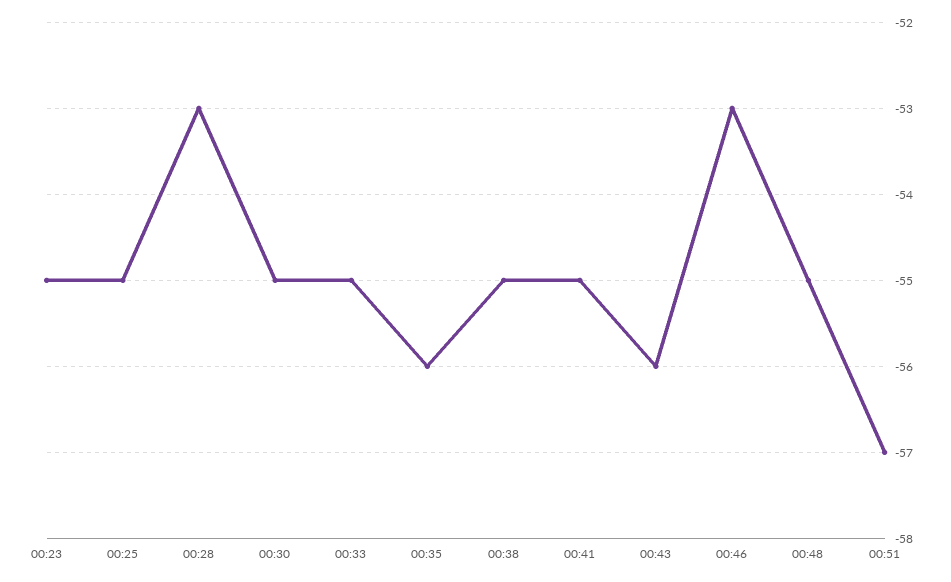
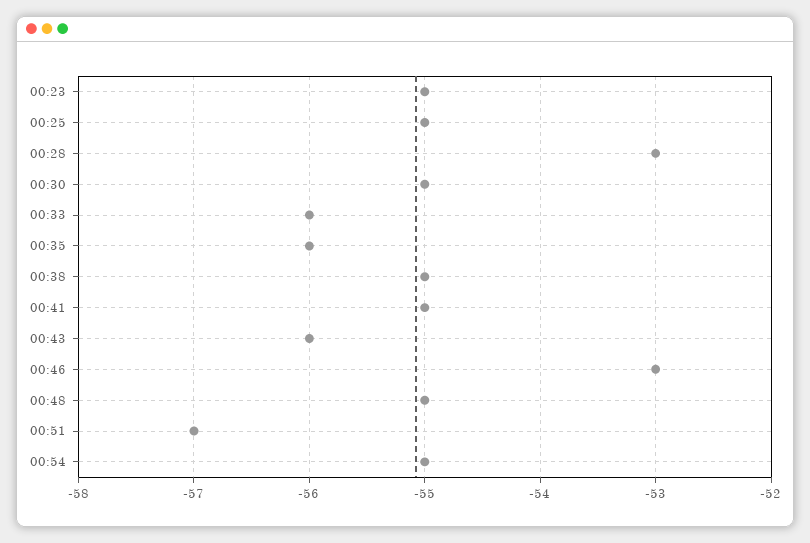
00:33: -55 -> -56
00:54: none -> -55

